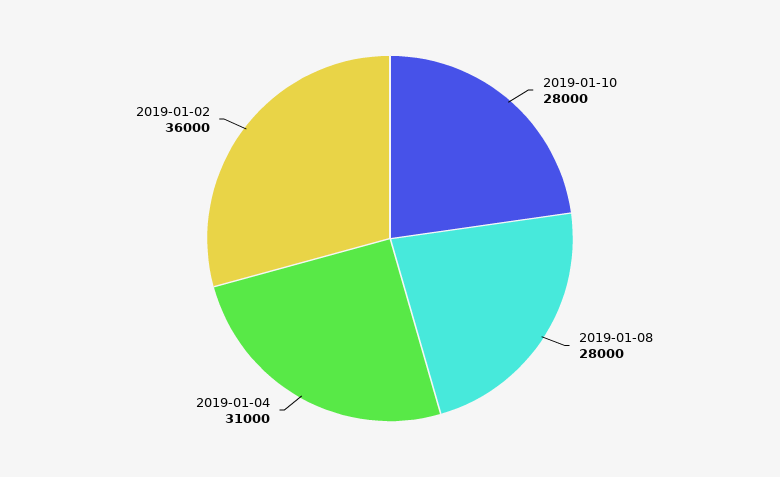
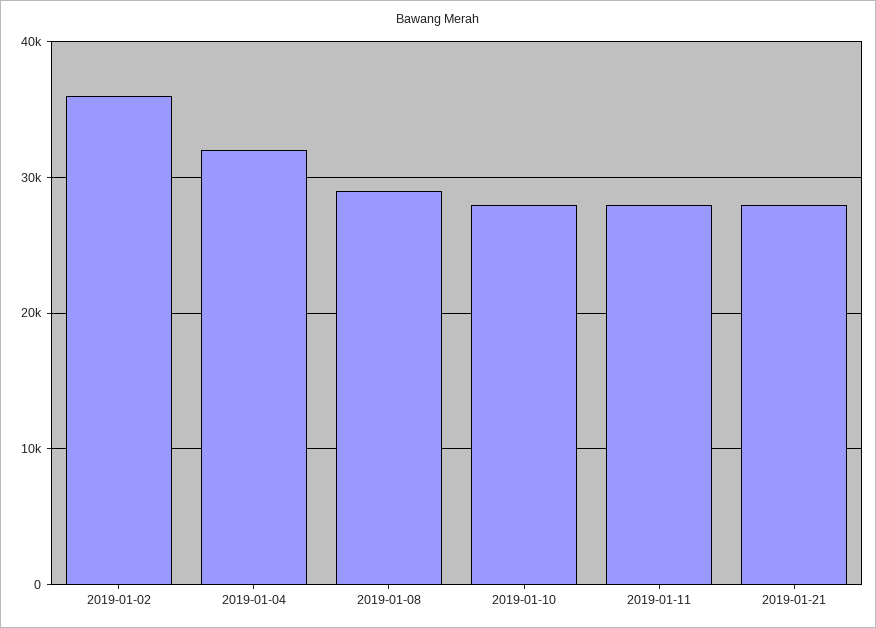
2019-01-08: 28000 -> 29000
2019-01-04: 31000 -> 32000
2019-01-11: none -> 28000
2019-01-21: none -> 28000

